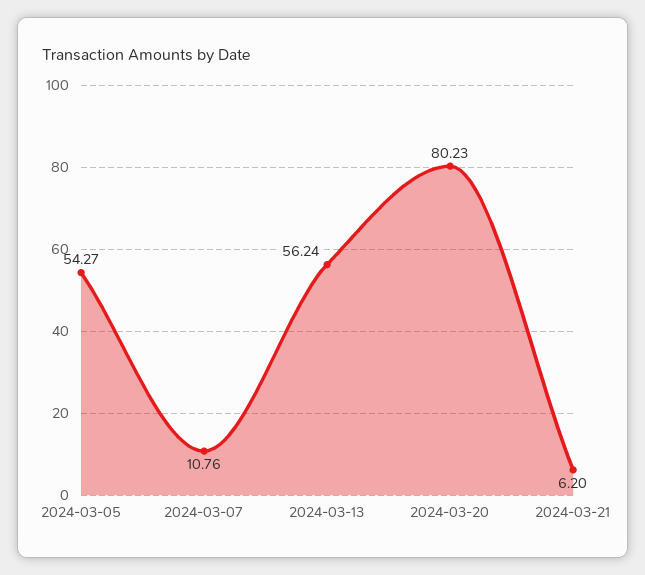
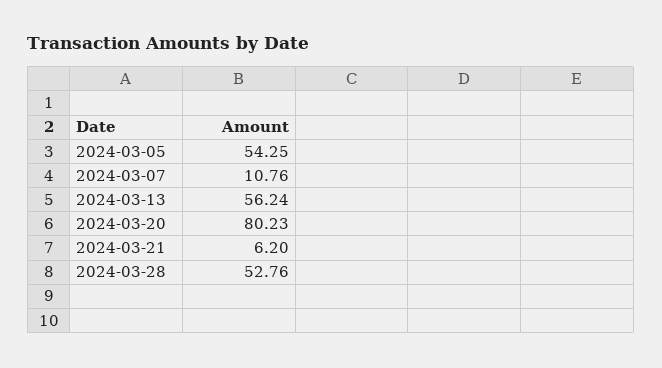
2024-03-05: 54.27 -> 54.25
2024-03-28: none -> 52.76

